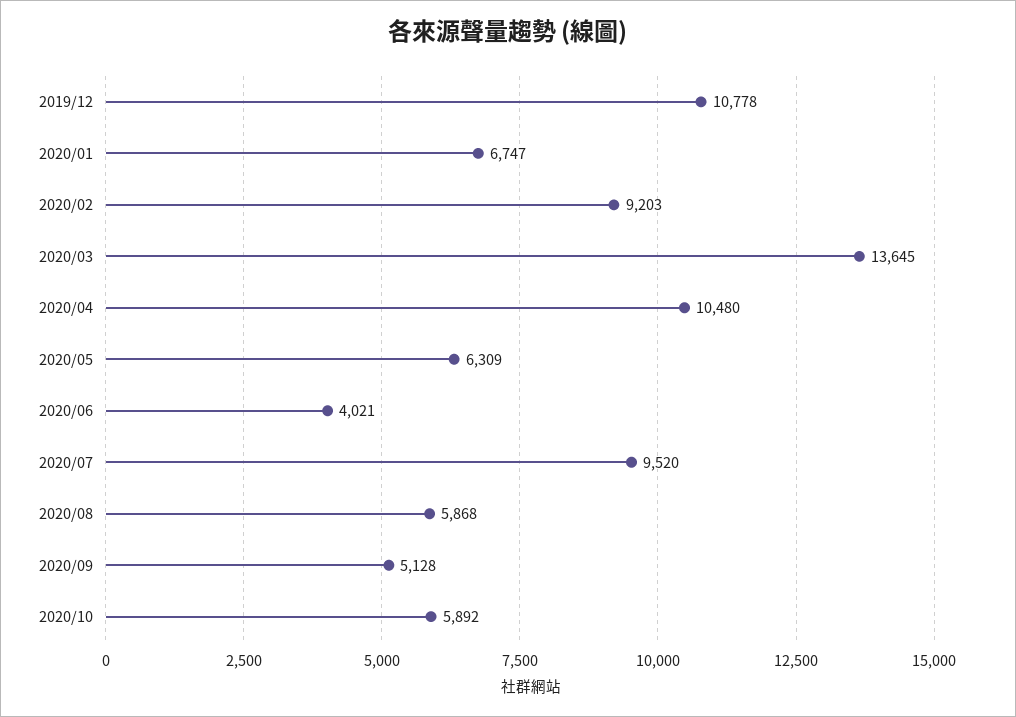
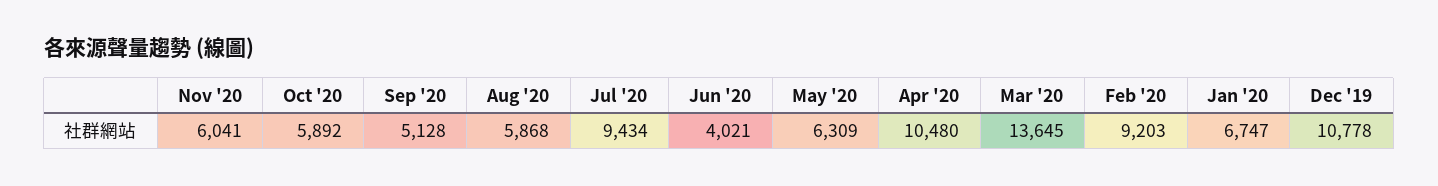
2020/07: 9520 -> 9434
Nov '20: none -> 6041

